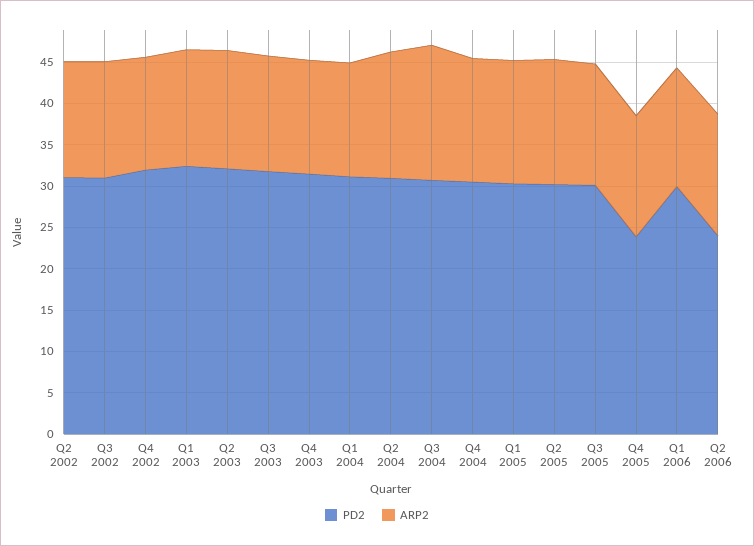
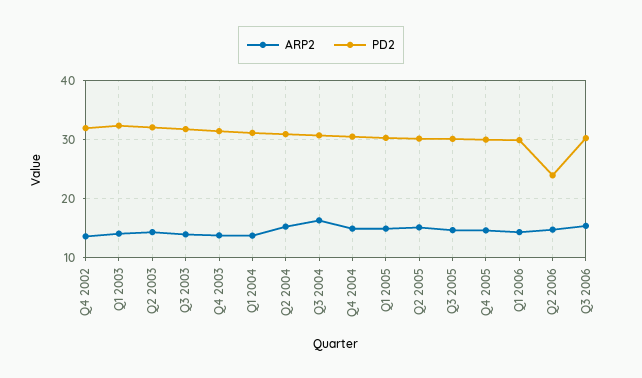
PD2, Q2 2002: 31 -> none
ARP2, Q2 2002: 14 -> none
PD2, Q3 2002: 31 -> none
ARP2, Q3 2002: 14 -> none
PD2, Q4 2005: 24 -> 30
ARP2, Q3 2006: none -> 16
PD2, Q3 2006: none -> 30

